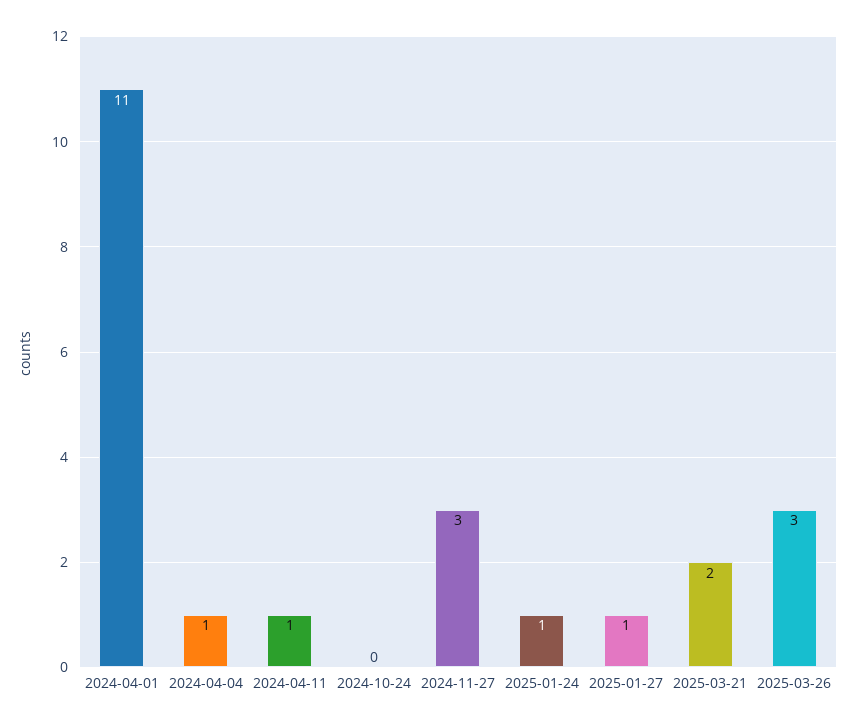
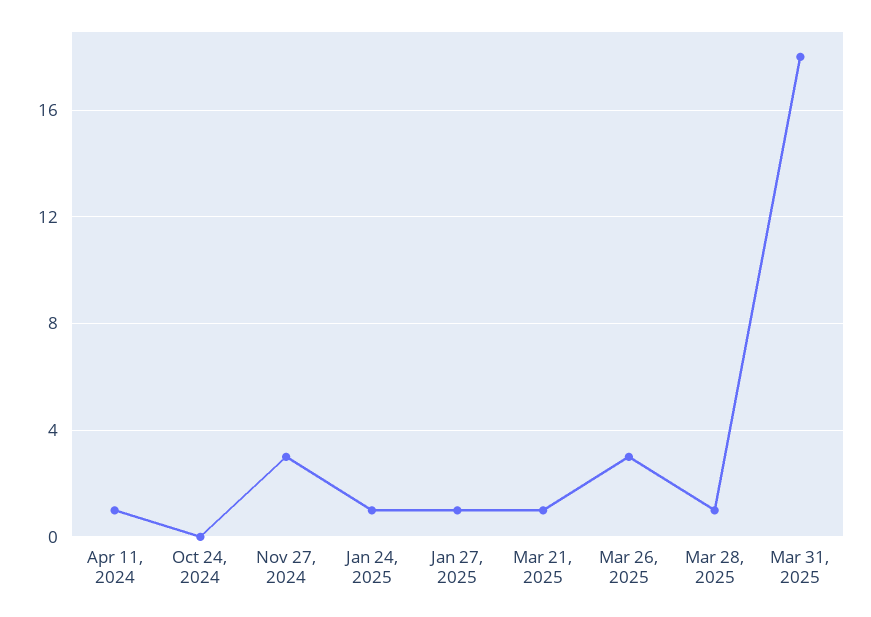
2024-04-01: 11 -> none
2024-04-04: 1 -> none
2025-03-21: 2 -> 1
Mar 28, 2025: none -> 1
Mar 31, 2025: none -> 18

